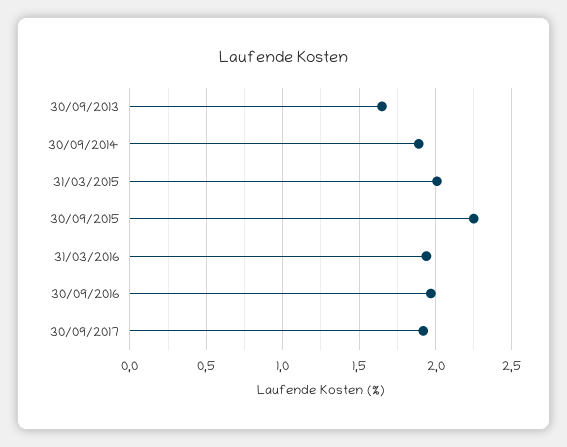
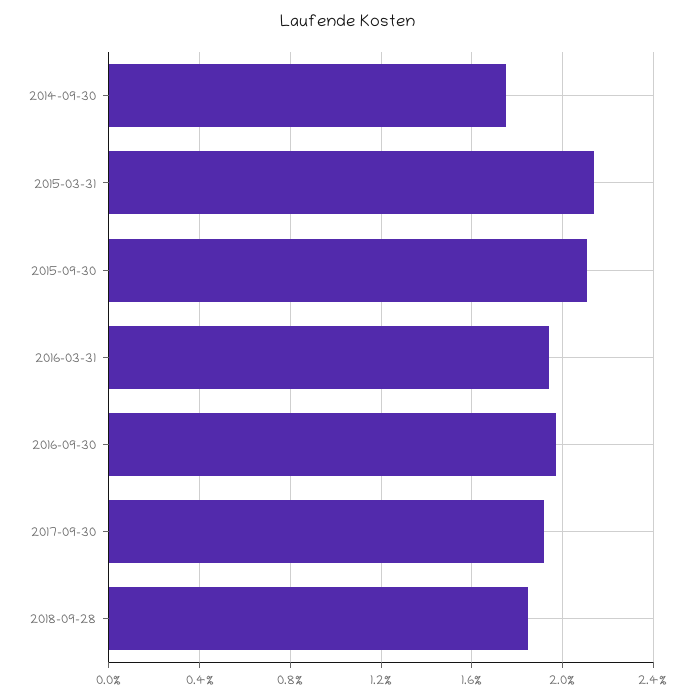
30/09/2013: 1.65 -> none
30/09/2014: 1.9 -> 1.75
31/03/2015: 2 -> 2.15
30/09/2015: 2.25 -> 2.1
2018-09-28: none -> 1.85

